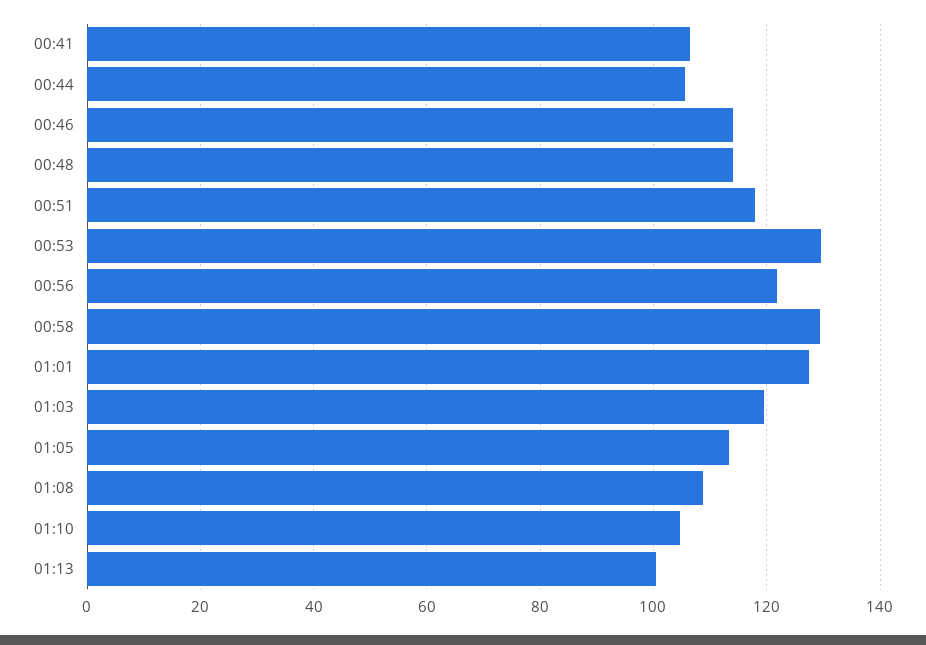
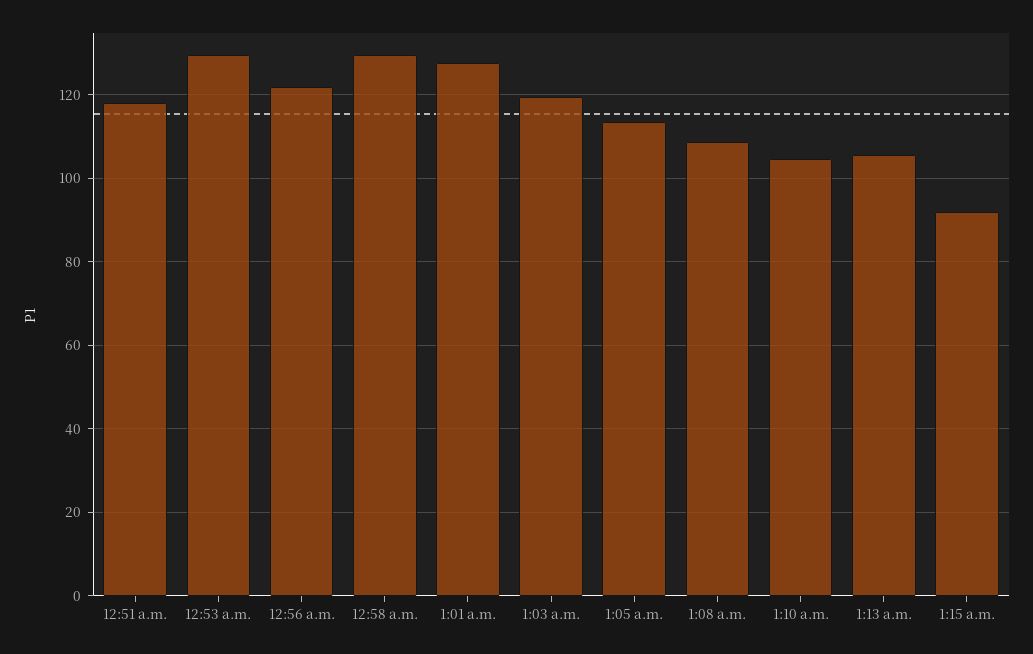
00:41: 106 -> none
00:44: 106 -> none
00:46: 114 -> none
00:48: 114 -> none
01:13: 100 -> 106
1:15 a.m.: none -> 92

